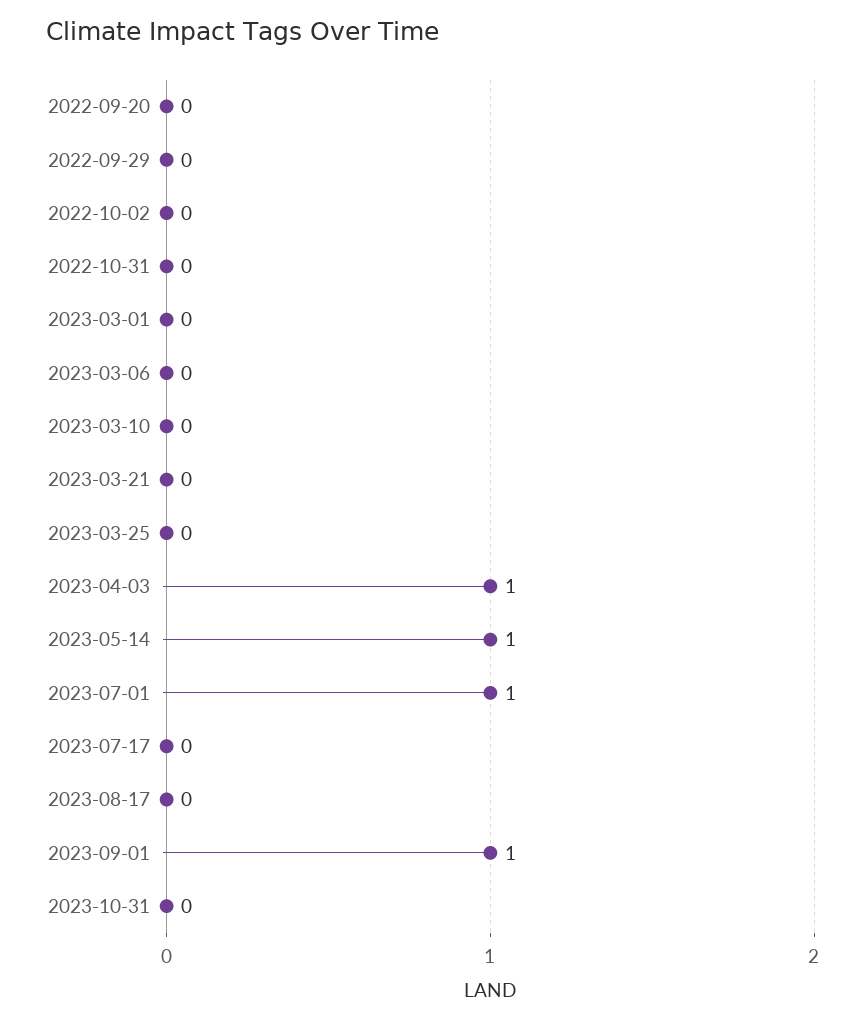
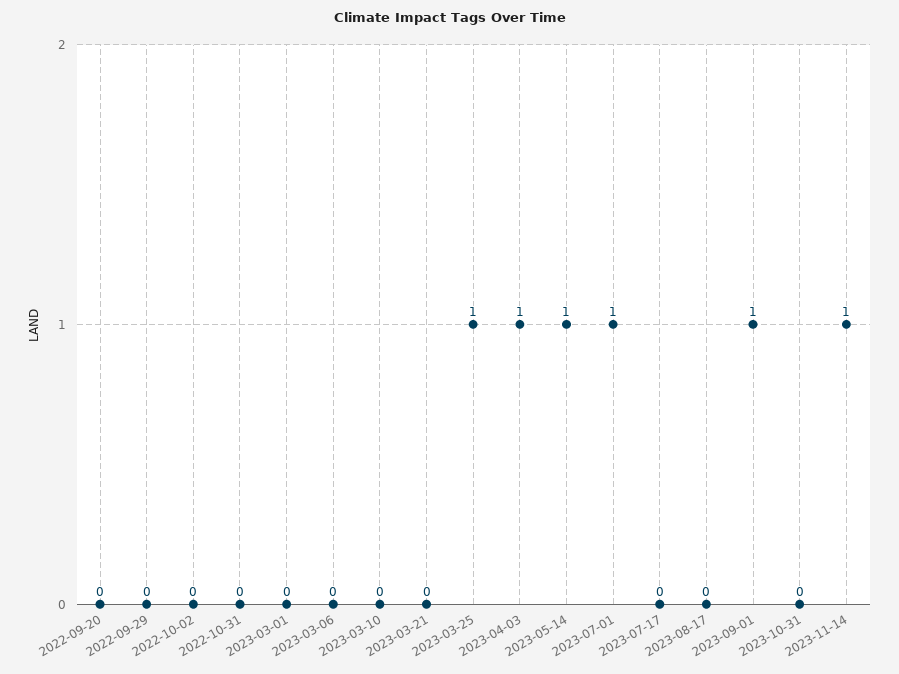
2023-03-25: 0 -> 1
2023-11-14: none -> 1

